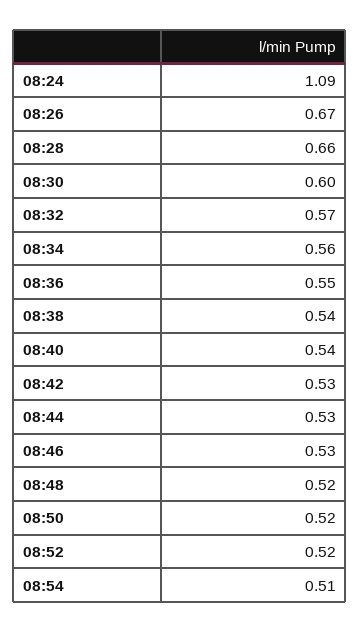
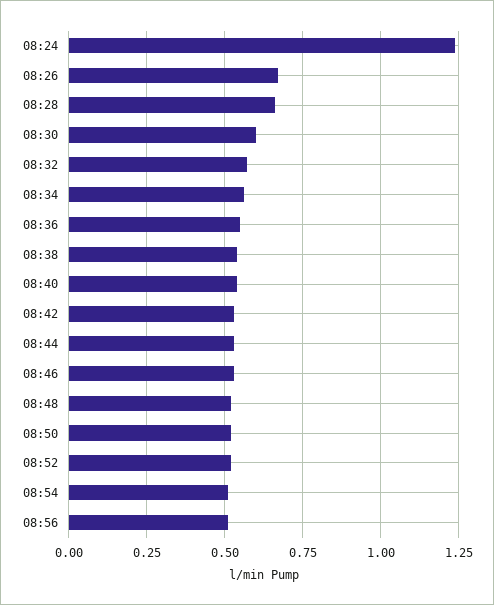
08:24: 1.09 -> 1.25
08:56: none -> 0.5

